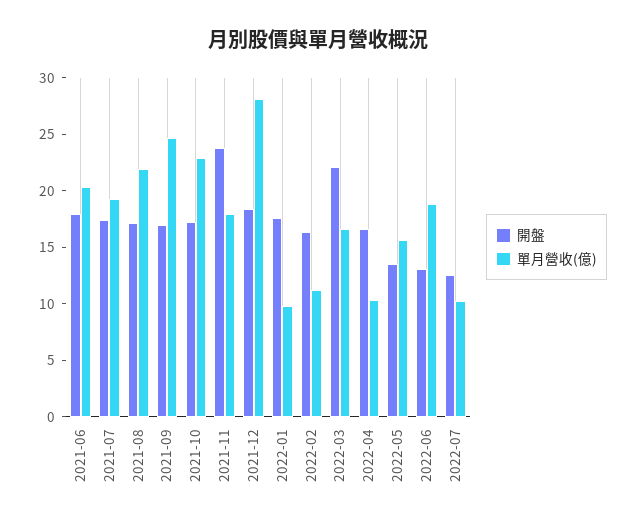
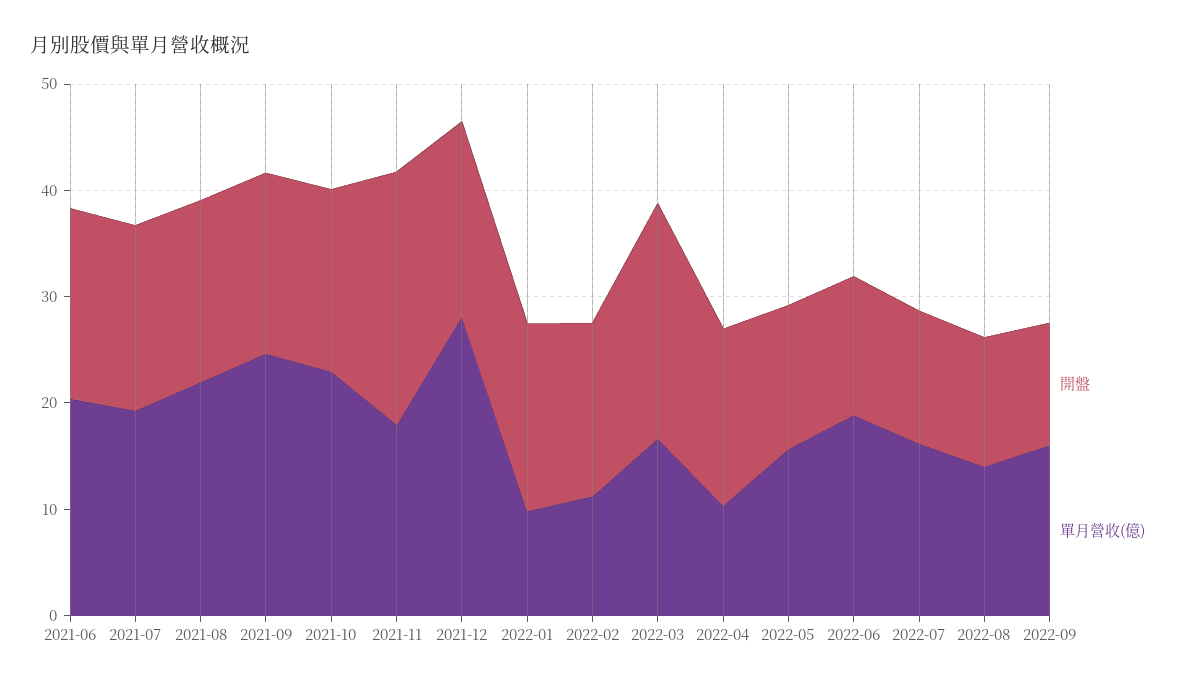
單月營收(億), 2022-07: 10 -> 16
開盤, 2022-08: none -> 12
單月營收(億), 2022-08: none -> 14
開盤, 2022-09: none -> 12
單月營收(億), 2022-09: none -> 16

